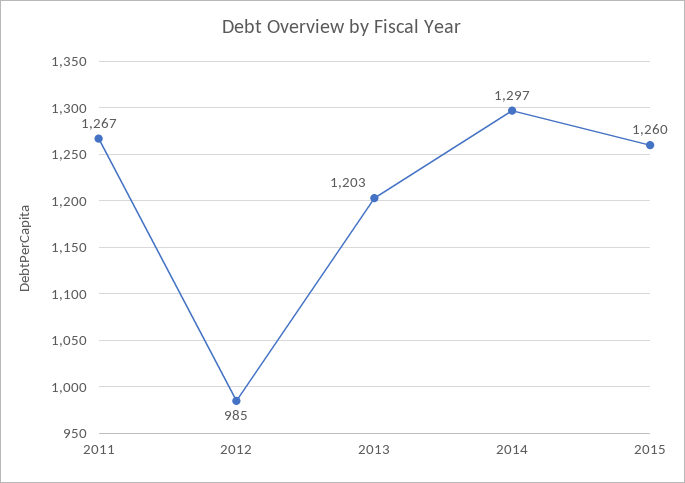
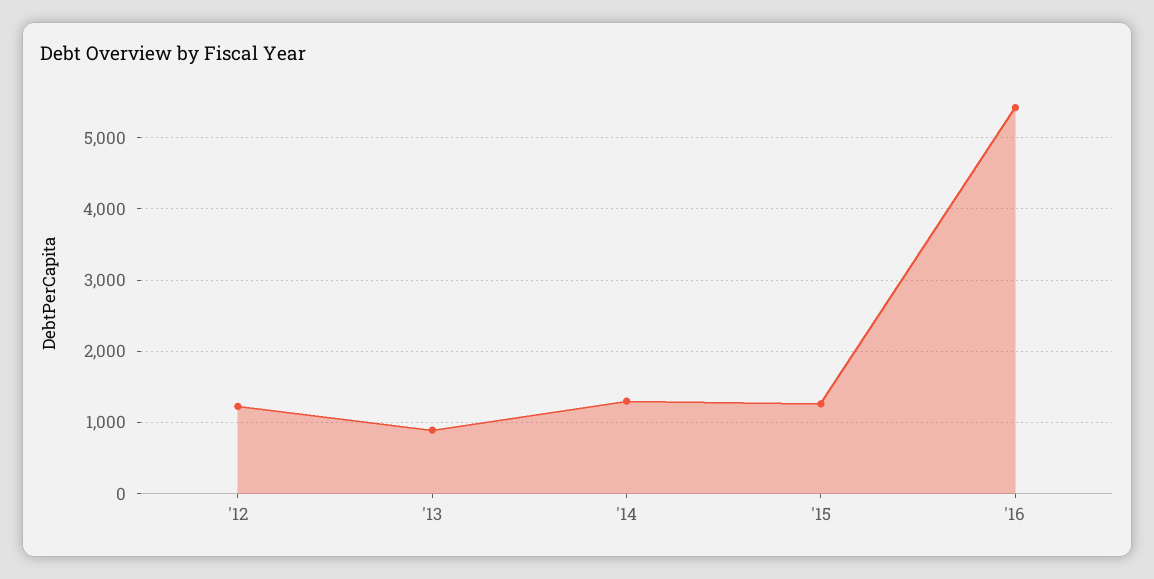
2011: 1267 -> none
2012: 985 -> 1200
2013: 1203 -> 900
'16: none -> 5400

